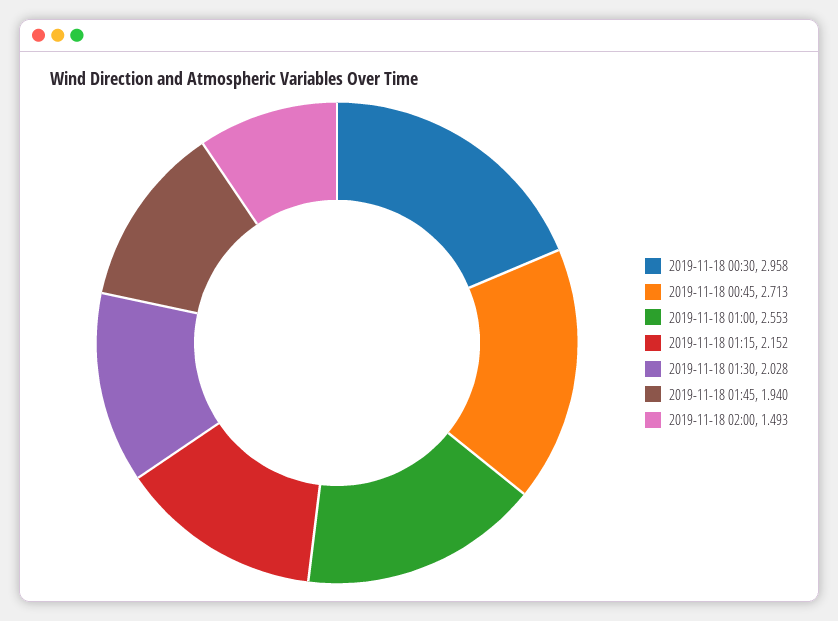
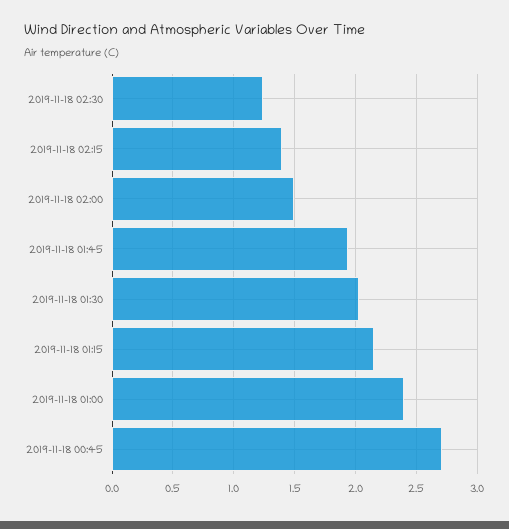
2019-11-18 00:30: 2.958 -> none
2019-11-18 01:00: 2.553 -> 2.4
2019-11-18 02:30: none -> 1.25
2019-11-18 02:15: none -> 1.4

